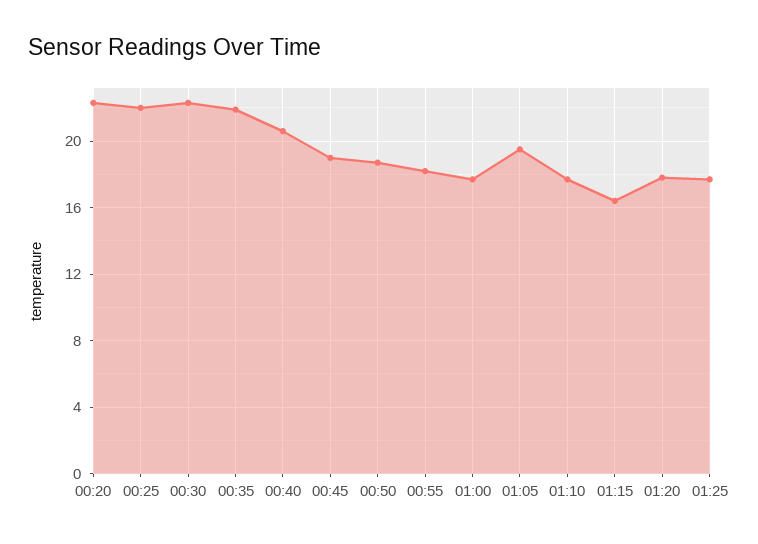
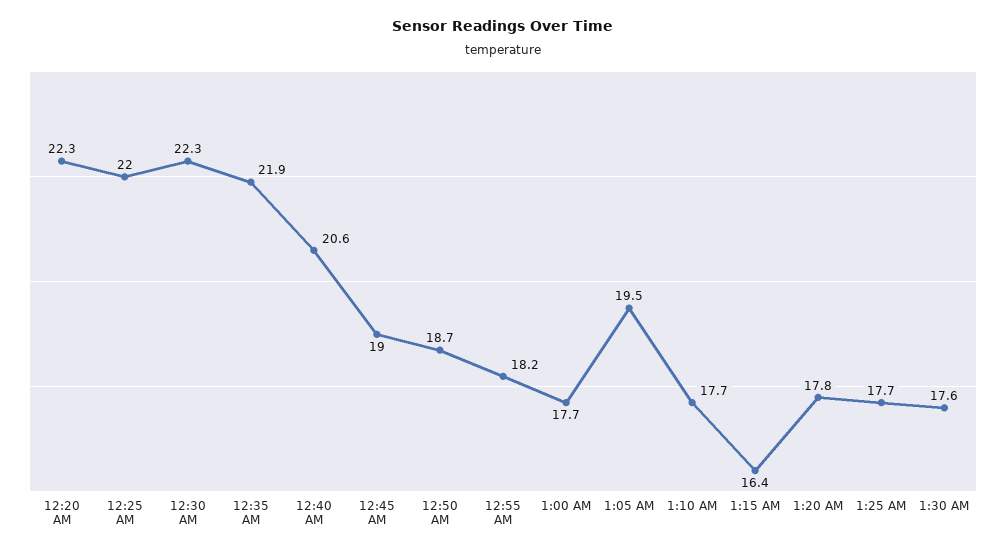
1:30 AM: none -> 17.6

